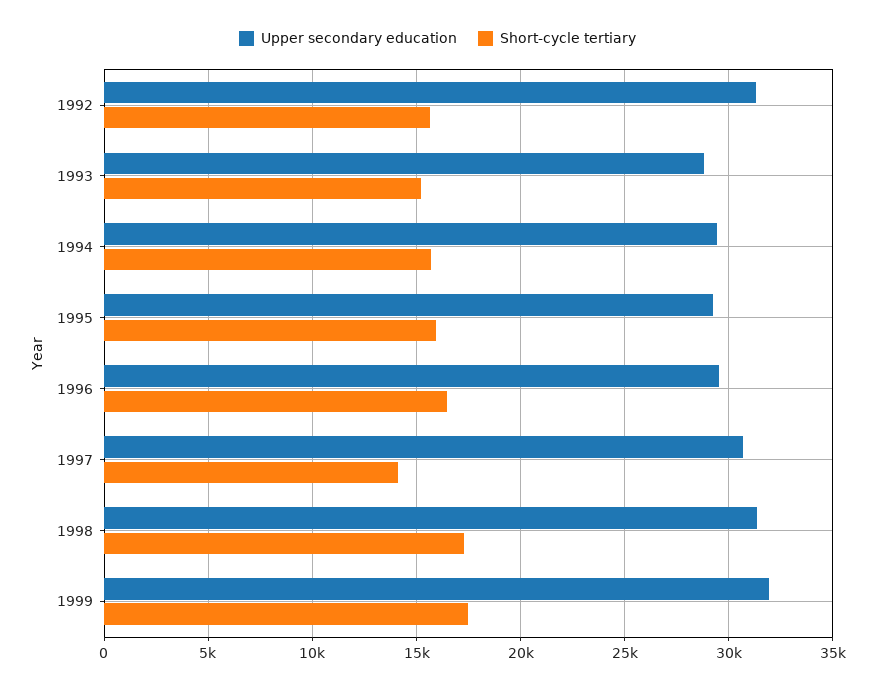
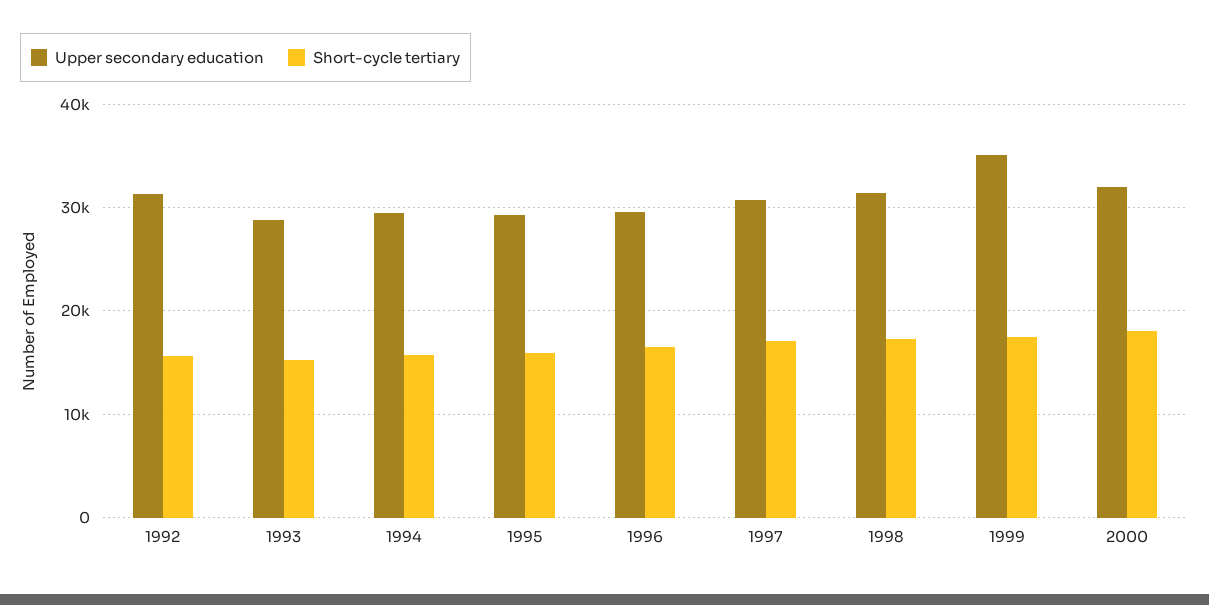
Short-cycle tertiary, 1997: 14000 -> 17000
Upper secondary education, 1999: 32000 -> 35000
Upper secondary education, 2000: none -> 32000
Short-cycle tertiary, 2000: none -> 18000

